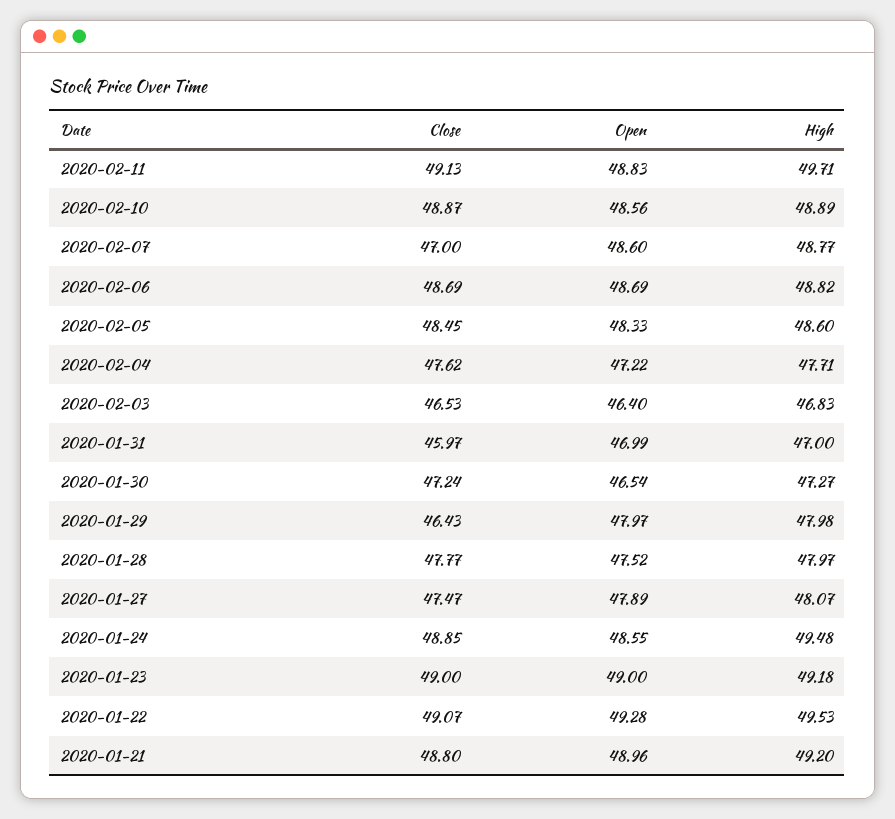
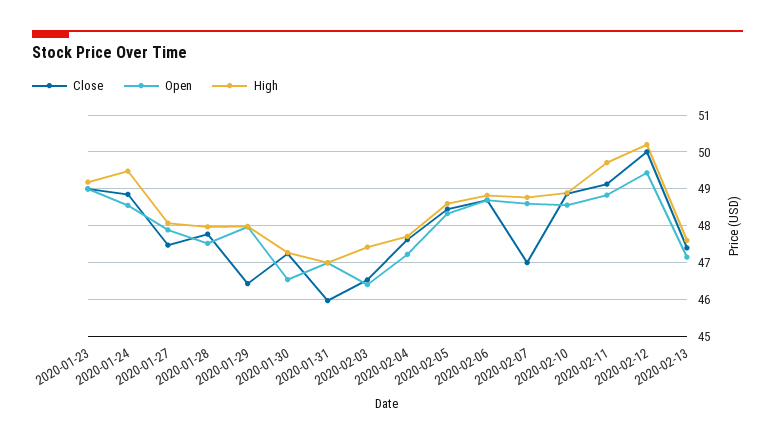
High, 2020-02-03: 46.83 -> 47.4
Close, 2020-01-22: 49.07 -> none
Open, 2020-01-22: 49.28 -> none
High, 2020-01-22: 49.53 -> none
Close, 2020-01-21: 48.8 -> none
Open, 2020-01-21: 48.96 -> none
High, 2020-01-21: 49.2 -> none
Close, 2020-02-12: none -> 50
Open, 2020-02-12: none -> 49.4
High, 2020-02-12: none -> 50.2
Close, 2020-02-13: none -> 47.4
Open, 2020-02-13: none -> 47.2
High, 2020-02-13: none -> 47.6

